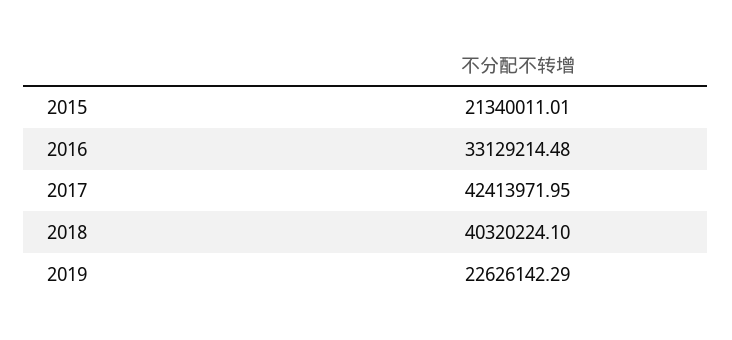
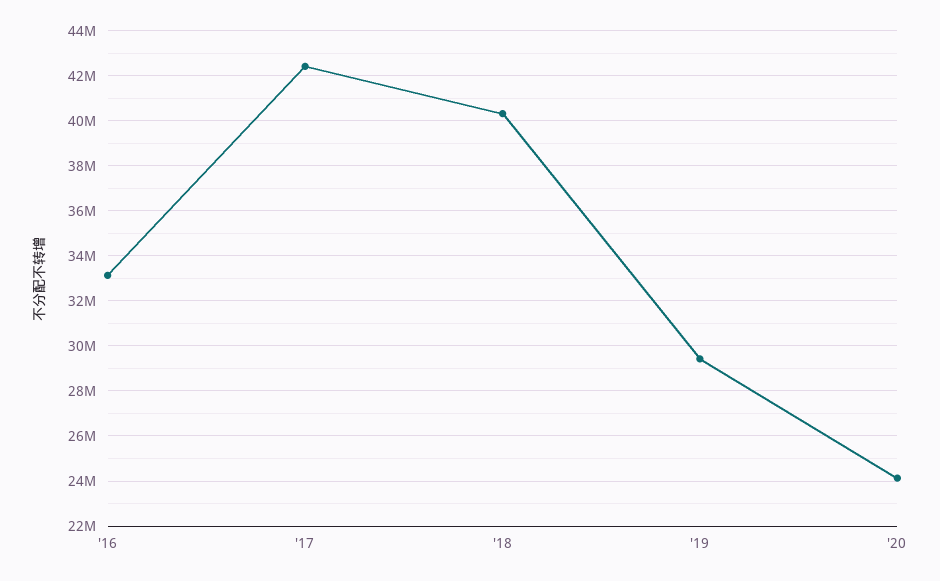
2015: 21340011.01 -> none
2019: 22626142.29 -> 29500000
'20: none -> 24000000

